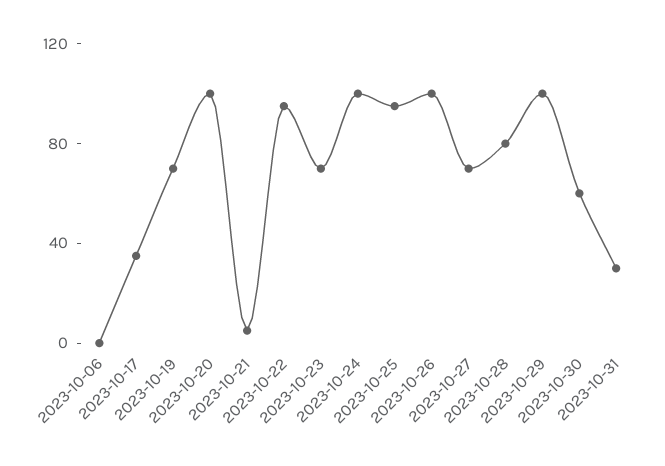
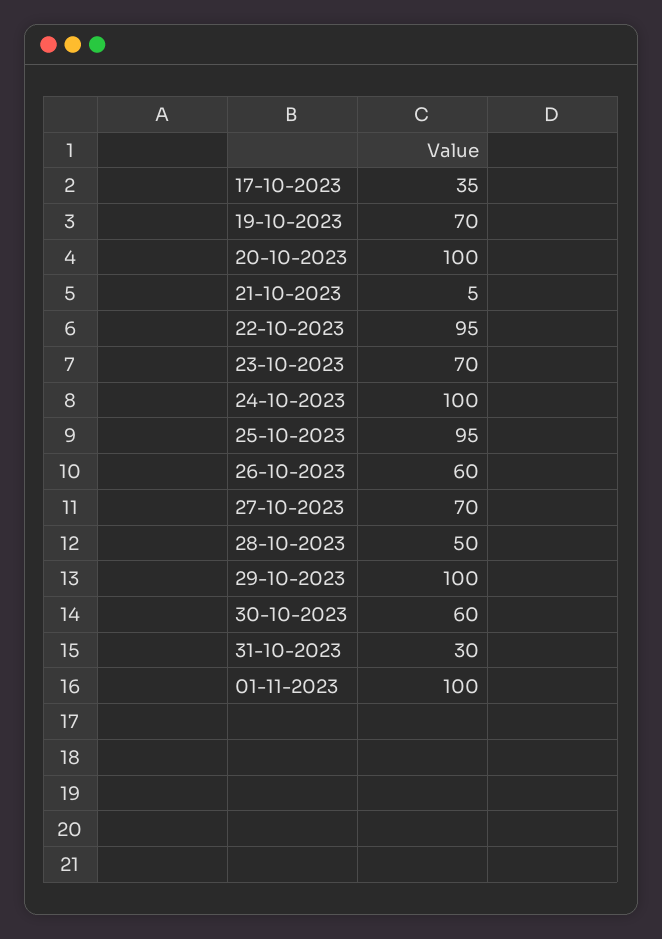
2023-10-06: 0 -> none
2023-10-26: 100 -> 60
2023-10-28: 80 -> 50
01-11-2023: none -> 100

